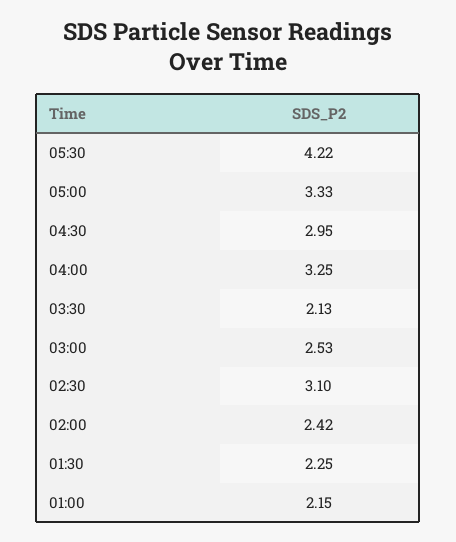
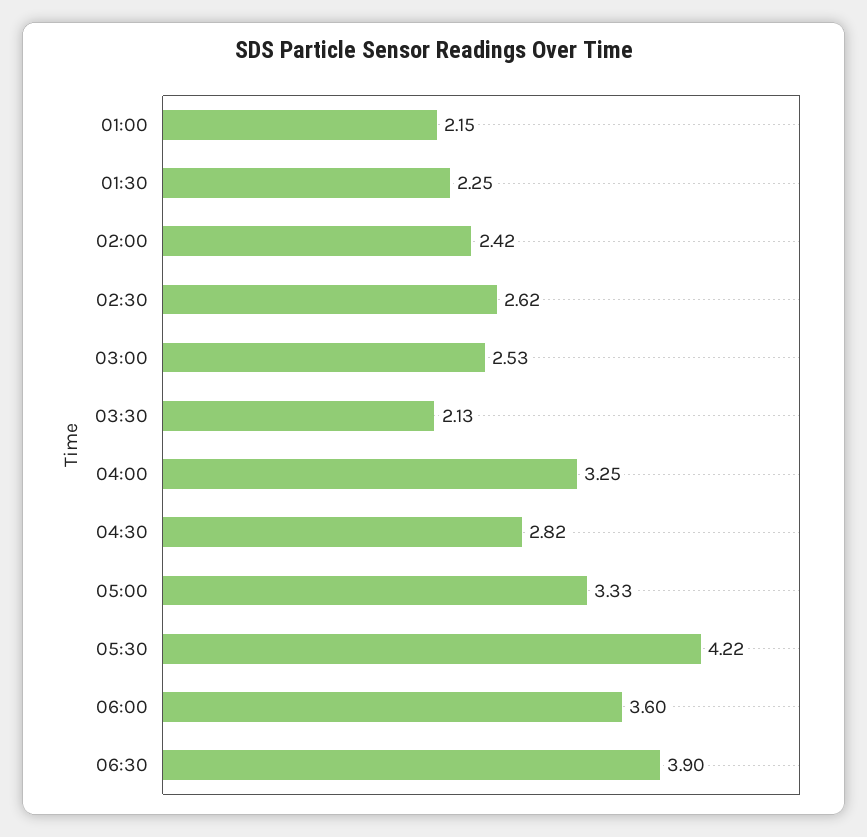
04:30: 2.95 -> 2.82
02:30: 3.1 -> 2.62
06:00: none -> 3.6
06:30: none -> 3.9

